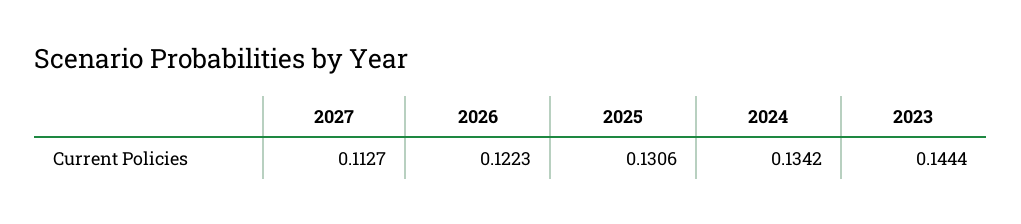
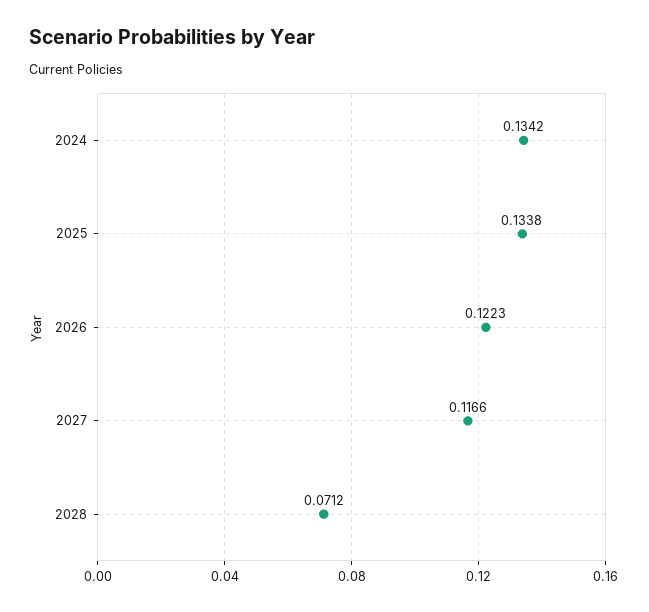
2027: 0.1127 -> 0.1166
2025: 0.1306 -> 0.1338
2023: 0.1444 -> none
2028: none -> 0.0712

